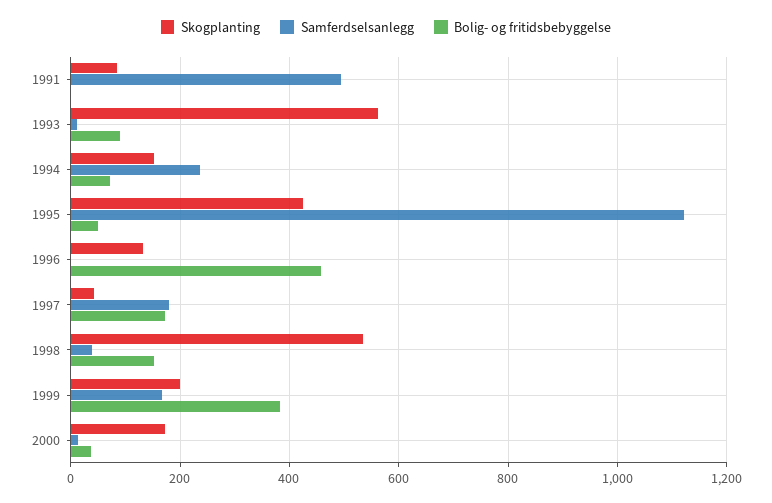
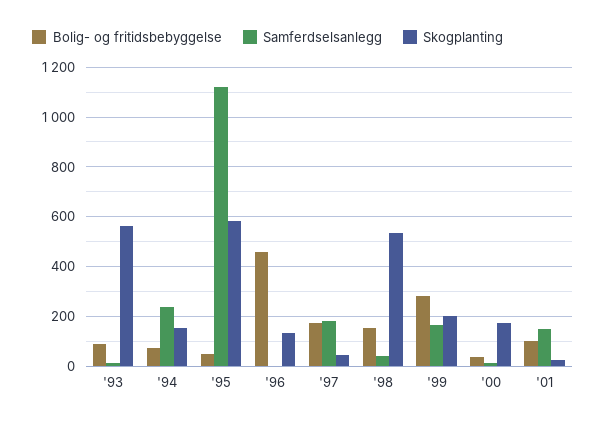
Skogplanting, 1991: 80 -> none
Samferdselsanlegg, 1991: 500 -> none
Bolig- og fritidsbebyggelse, 1991: 0 -> none
Skogplanting, 1995: 420 -> 575
Bolig- og fritidsbebyggelse, 1999: 380 -> 275
Bolig- og fritidsbebyggelse, '01: none -> 100
Samferdselsanlegg, '01: none -> 150
Skogplanting, '01: none -> 25

